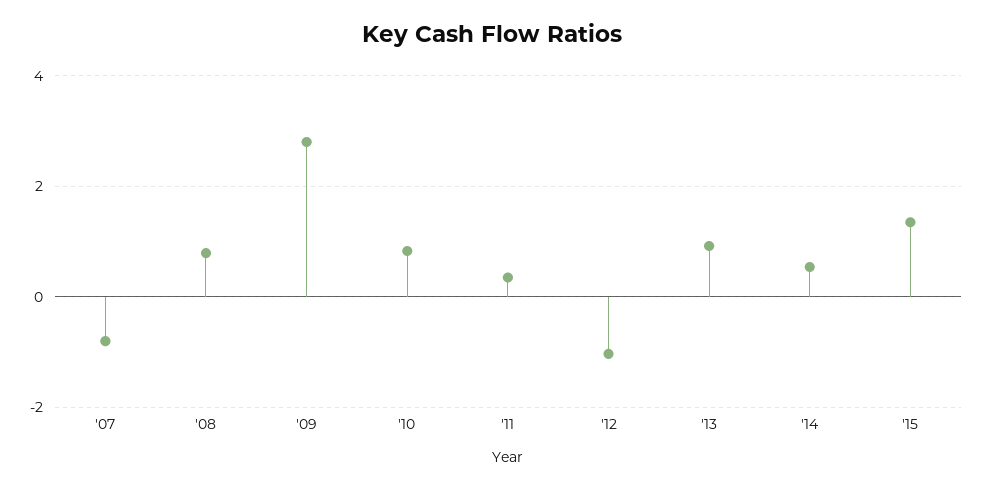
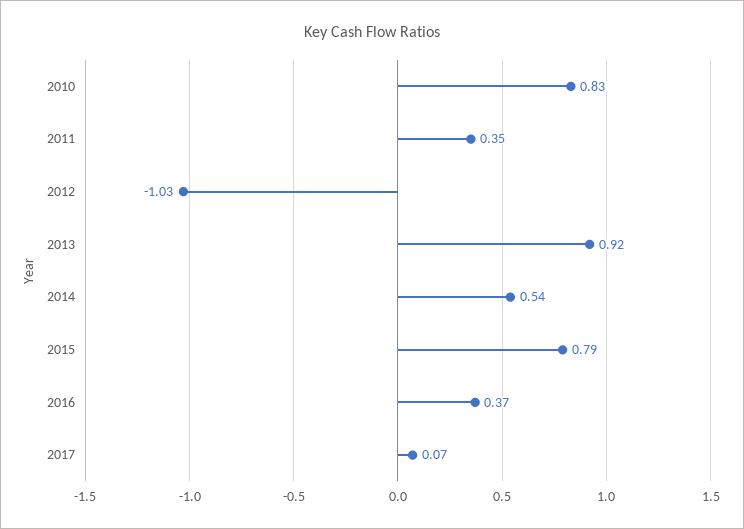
'07: -0.8 -> none
'08: 0.8 -> none
'09: 2.8 -> none
'15: 1.4 -> 0.79
2016: none -> 0.37
2017: none -> 0.07

